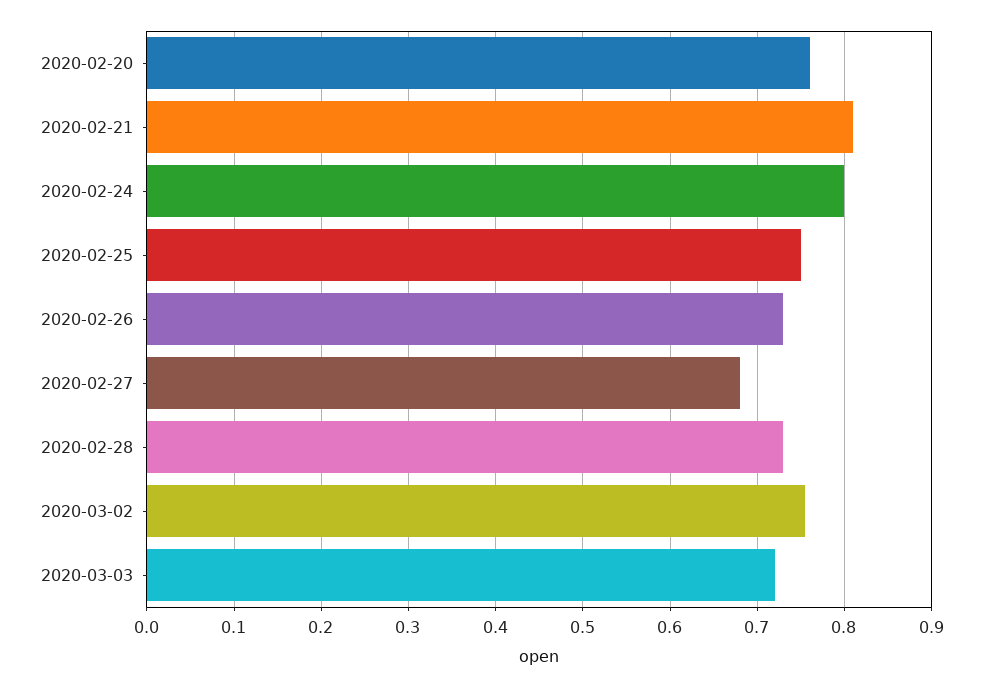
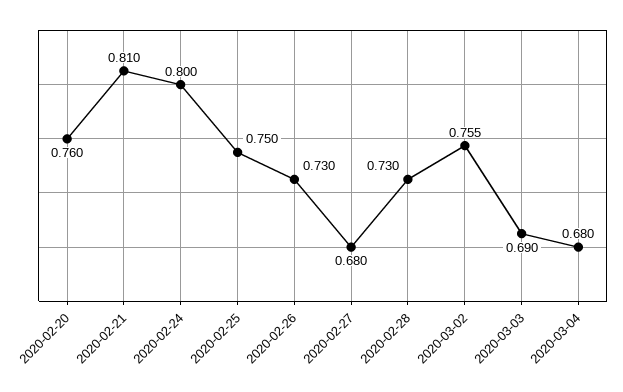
2020-03-03: 0.72 -> 0.69
2020-03-04: none -> 0.68

